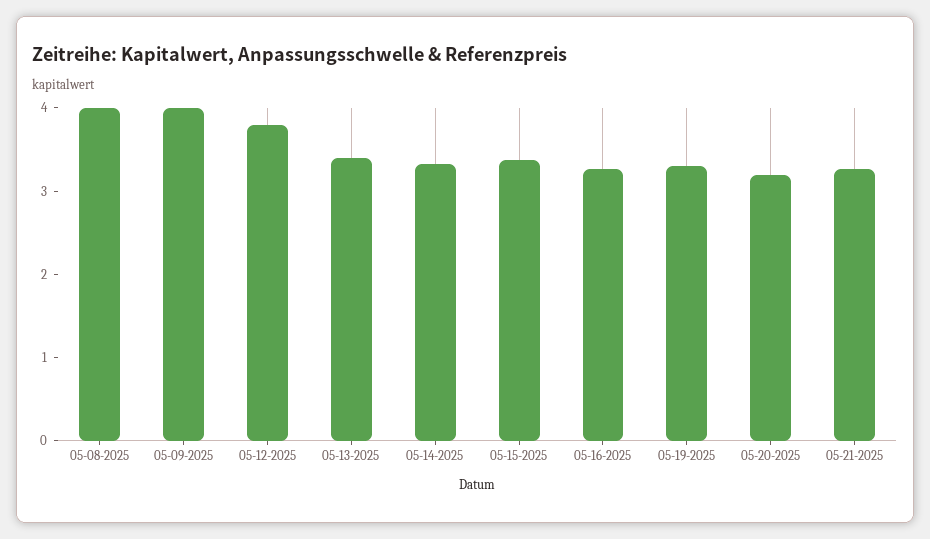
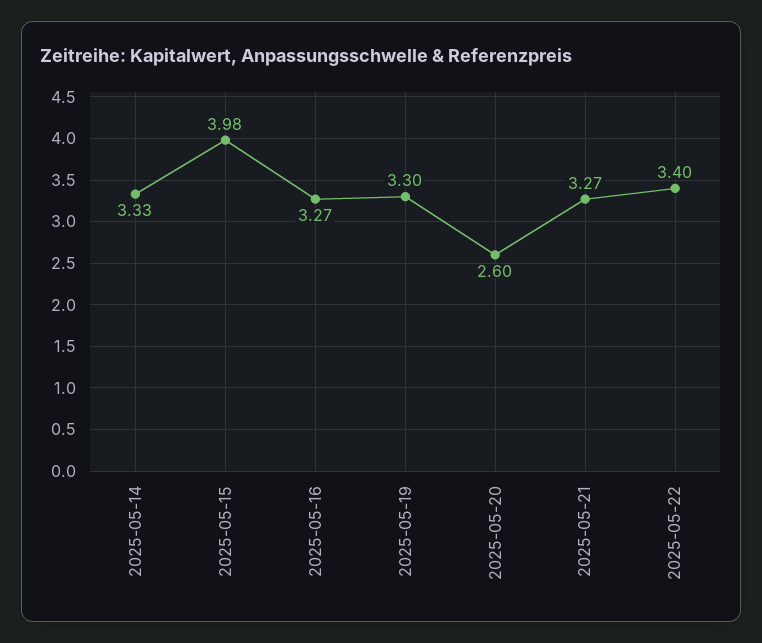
05-08-2025: 4 -> none
05-09-2025: 4 -> none
05-12-2025: 3.8 -> none
05-13-2025: 3.4 -> none
05-15-2025: 3.4 -> 3.98
05-20-2025: 3.2 -> 2.6
2025-05-22: none -> 3.4

